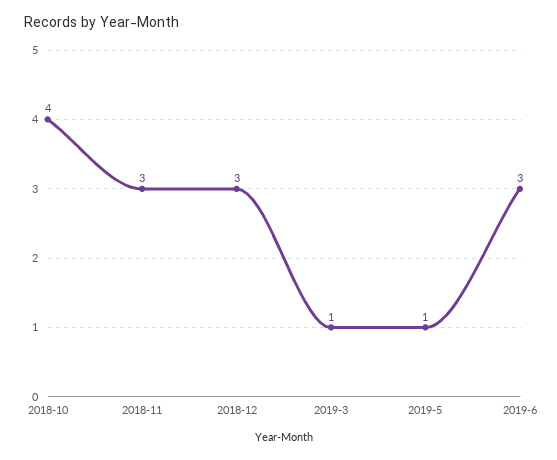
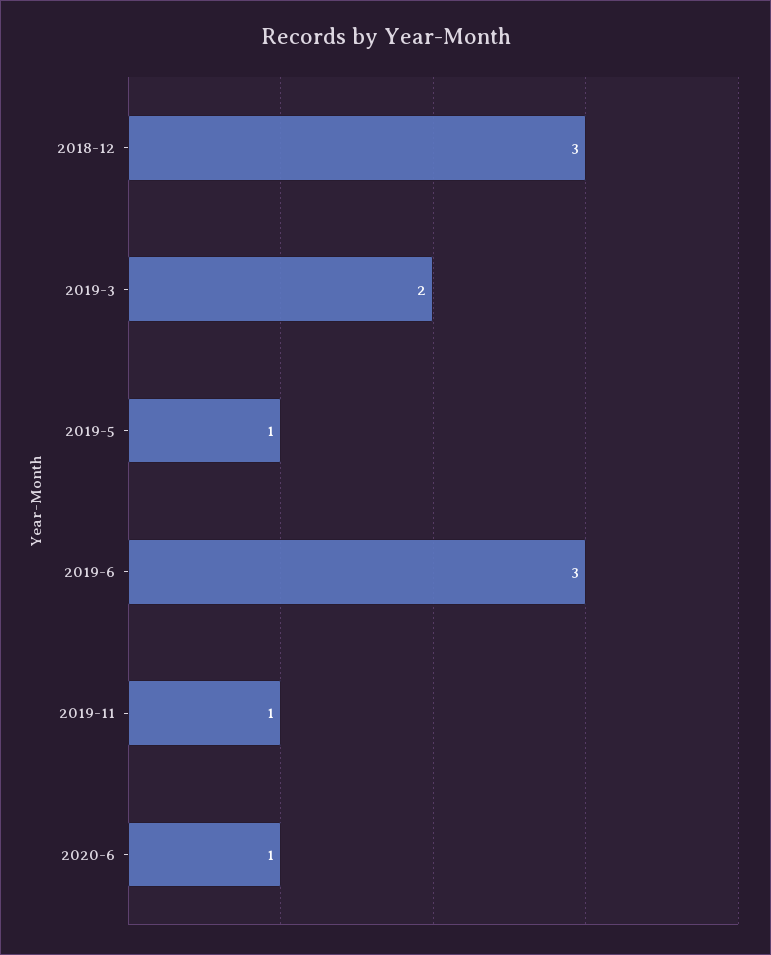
2018-10: 4 -> none
2018-11: 3 -> none
2019-3: 1 -> 2
2019-11: none -> 1
2020-6: none -> 1

